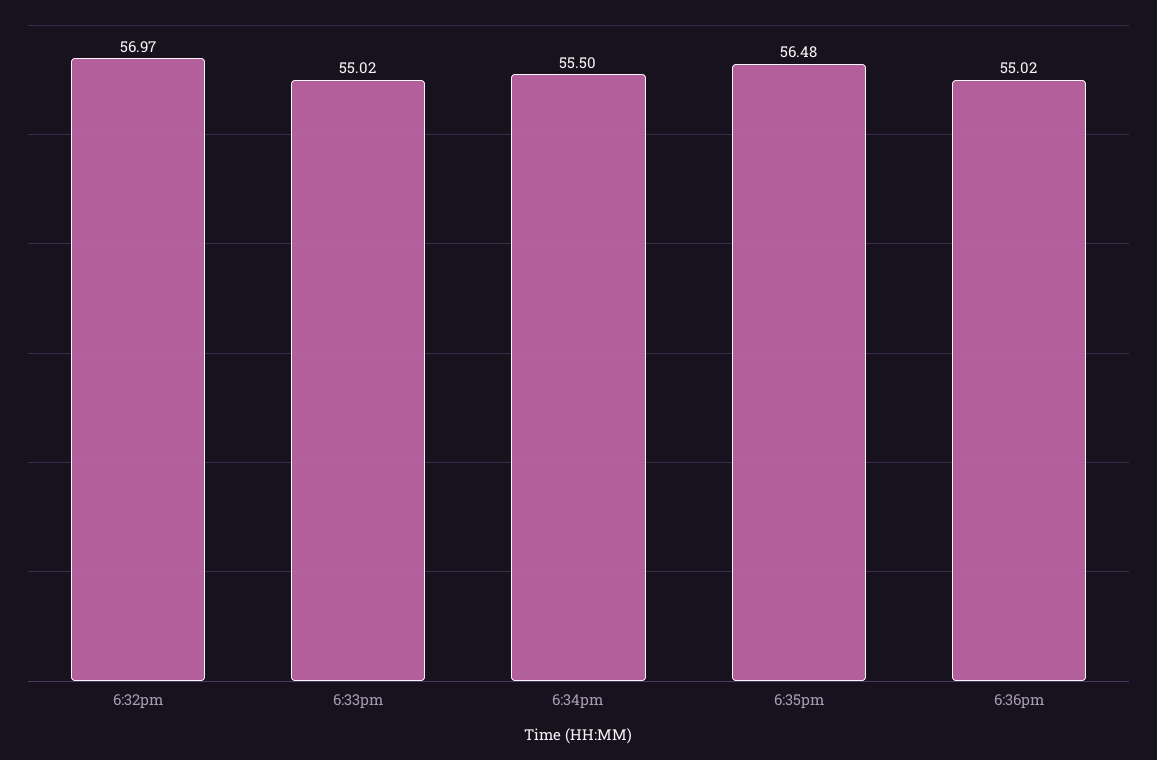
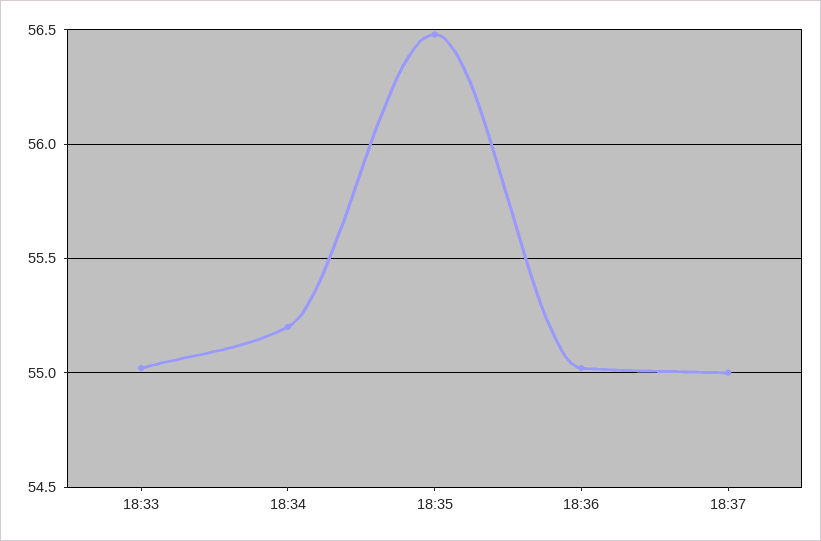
6:32pm: 56.97 -> none
6:34pm: 55.5 -> 55.2
18:37: none -> 55

